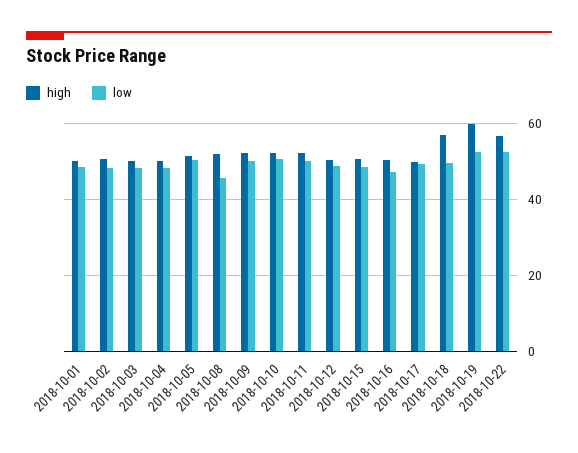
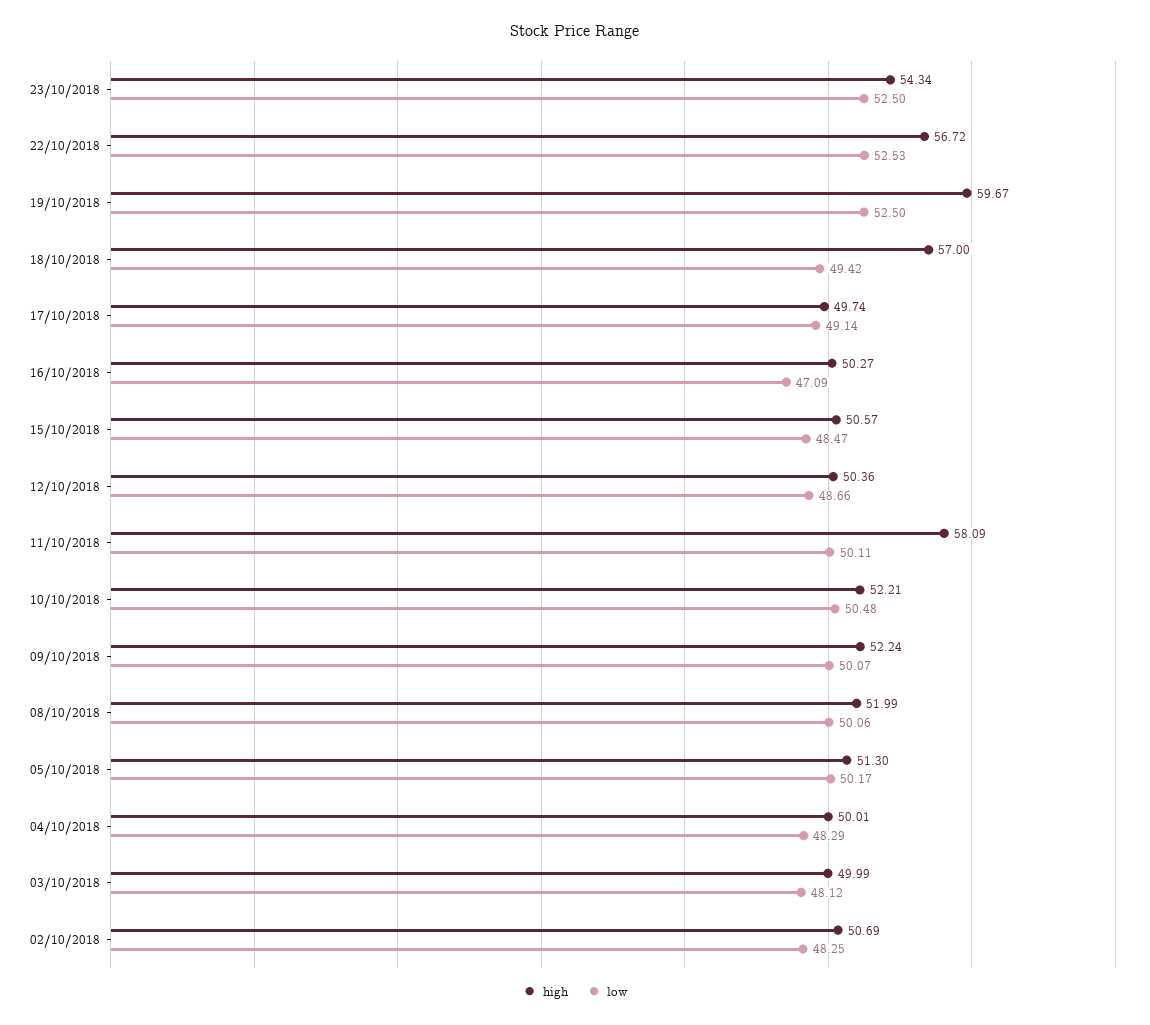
high, 2018-10-01: 50 -> none
low, 2018-10-01: 48 -> none
low, 2018-10-08: 46 -> 50.06
high, 2018-10-11: 52 -> 58.09
high, 23/10/2018: none -> 54.34
low, 23/10/2018: none -> 52.5

